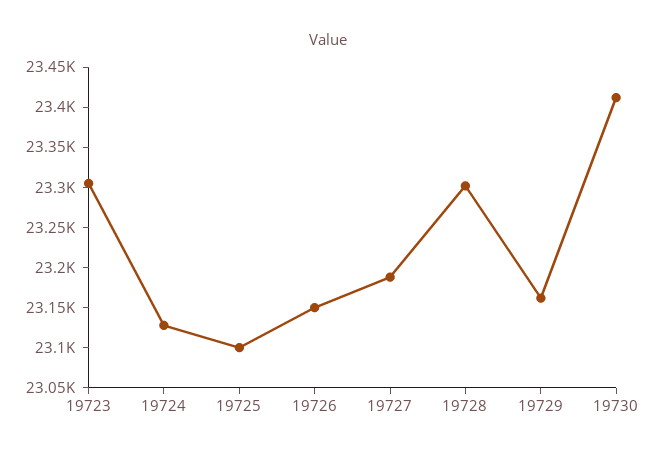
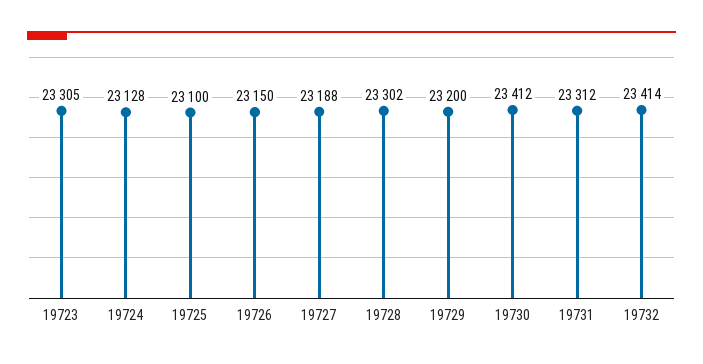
19729: 23160 -> 23200
19731: none -> 23312
19732: none -> 23414

